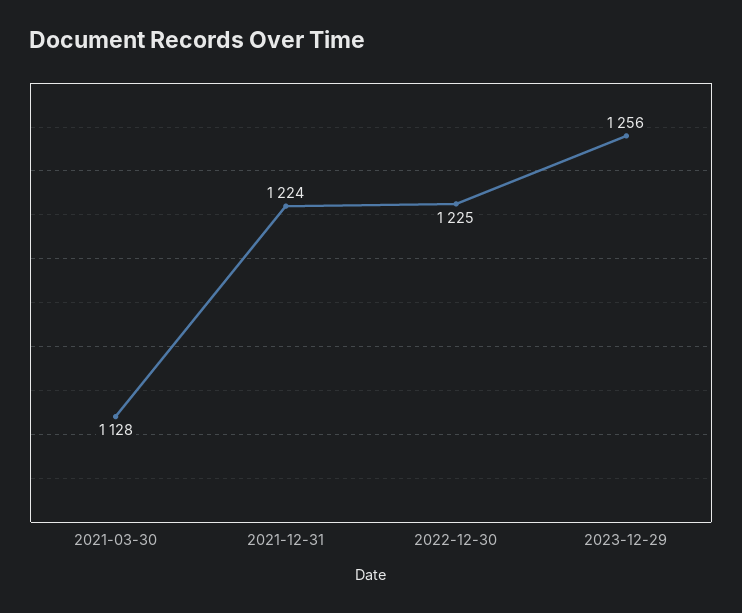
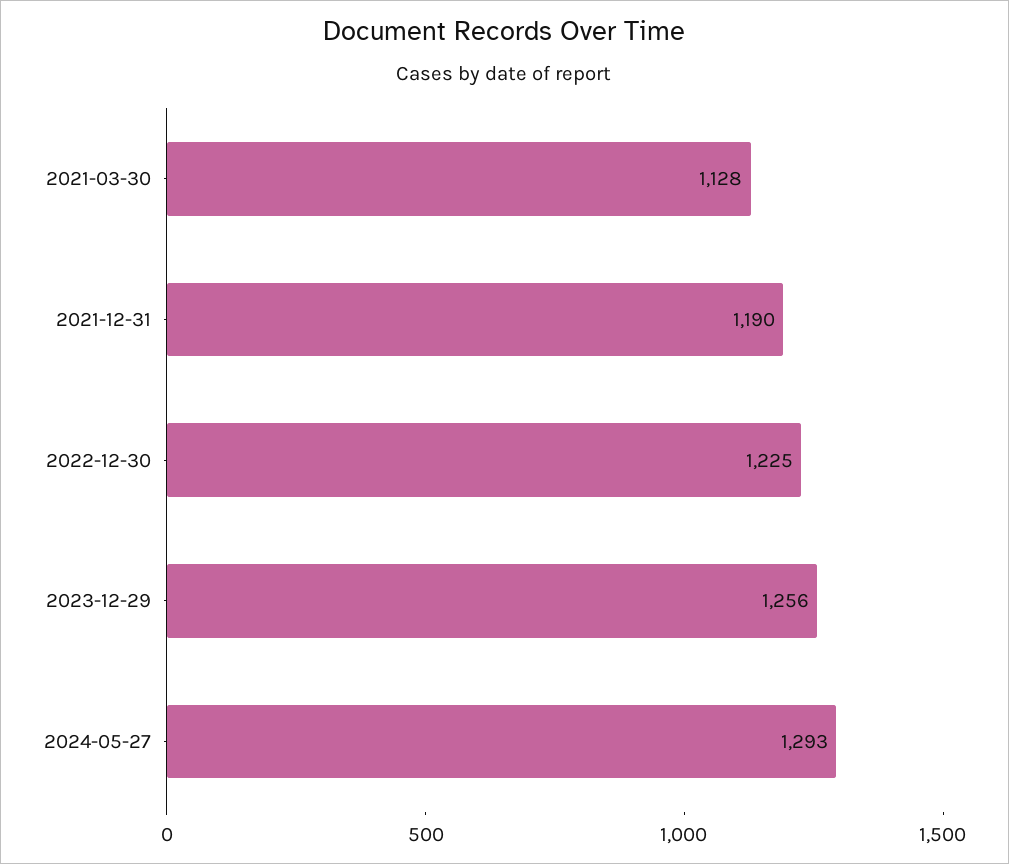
2021-12-31: 1224 -> 1190
2024-05-27: none -> 1293

